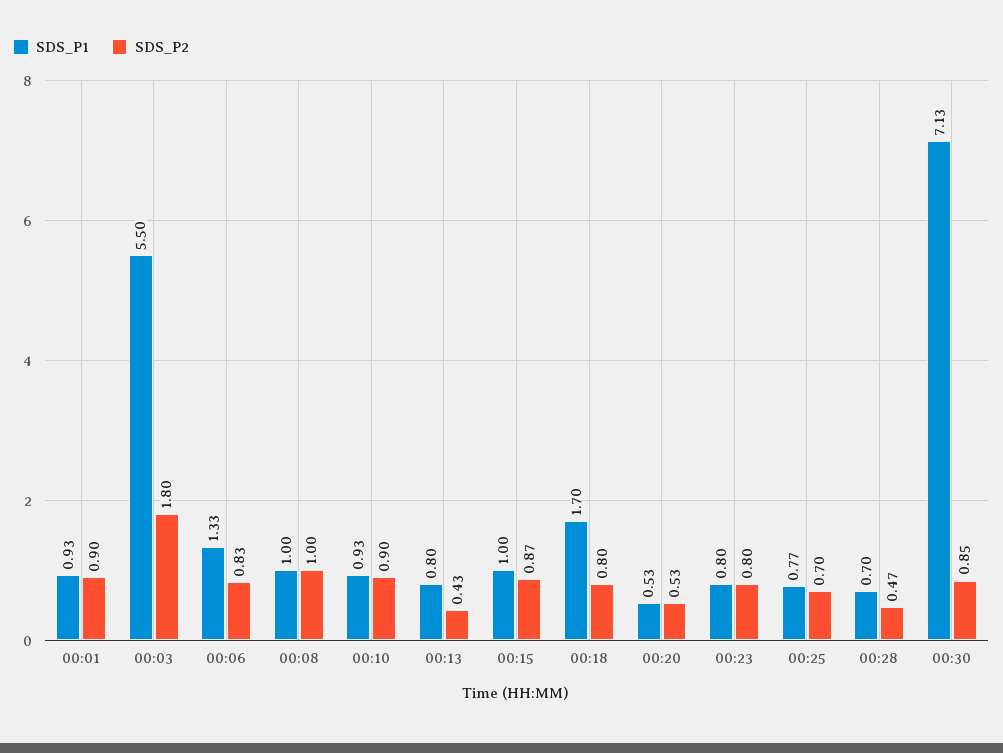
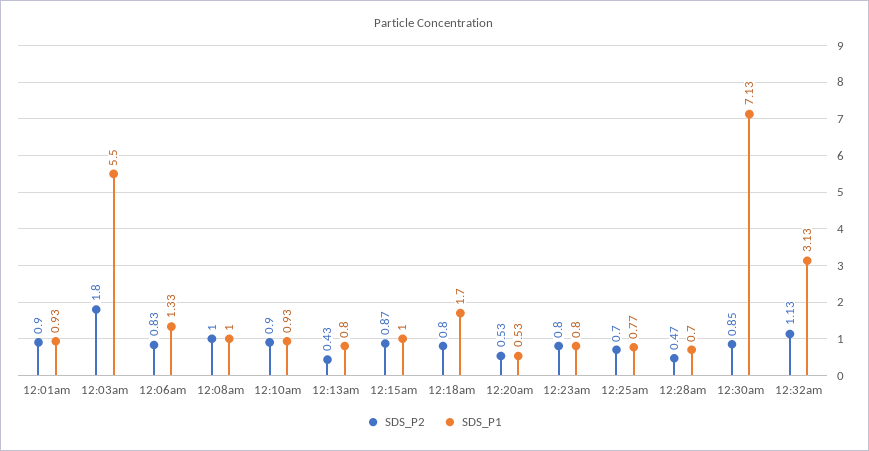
SDS_P2, 12:32am: none -> 1.13
SDS_P1, 12:32am: none -> 3.13

